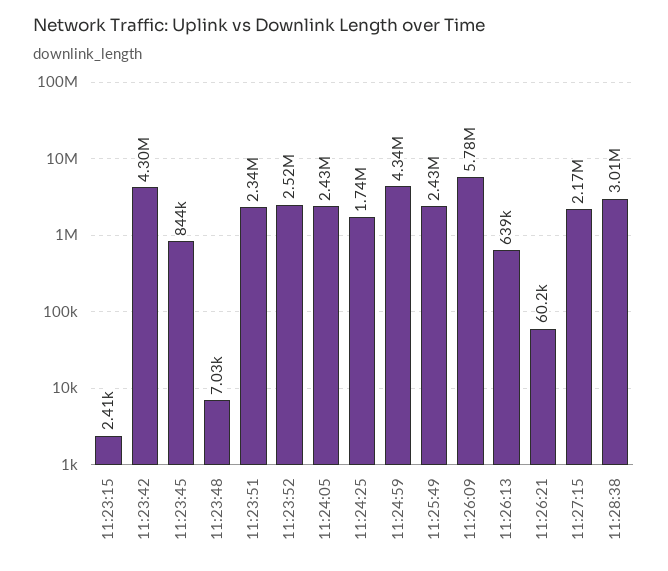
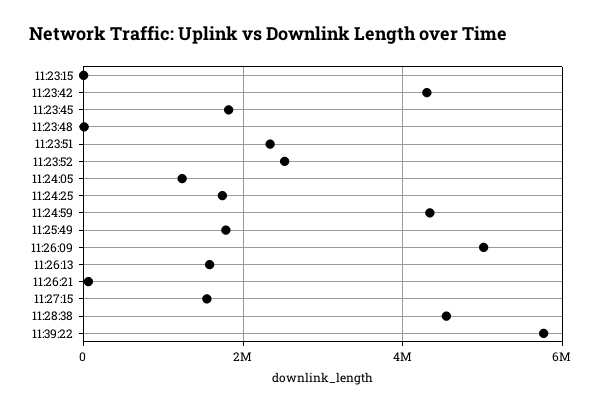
11:23:45: 844000 -> 1800000
11:24:05: 2430000 -> 1200000
11:25:49: 2430000 -> 1800000
11:26:09: 5780000 -> 5000000
11:26:13: 639000 -> 1600000
11:27:15: 2170000 -> 1600000
11:28:38: 3010000 -> 4600000
11:39:22: none -> 5800000

